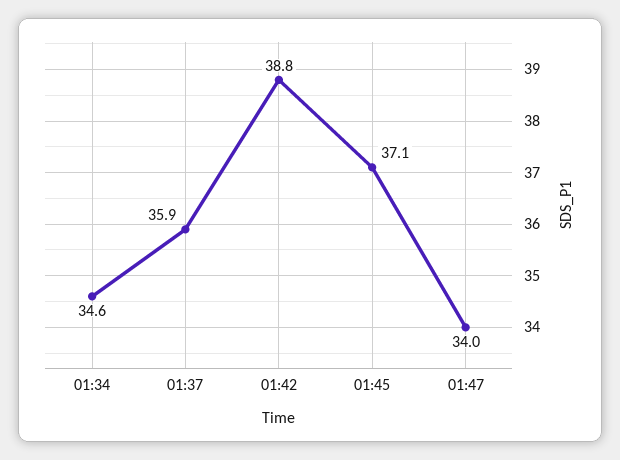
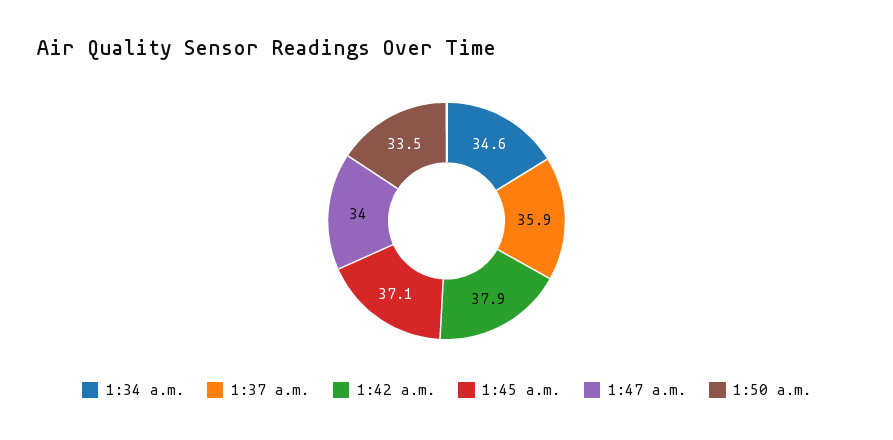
01:42: 38.8 -> 37.9
1:50 a.m.: none -> 33.5

